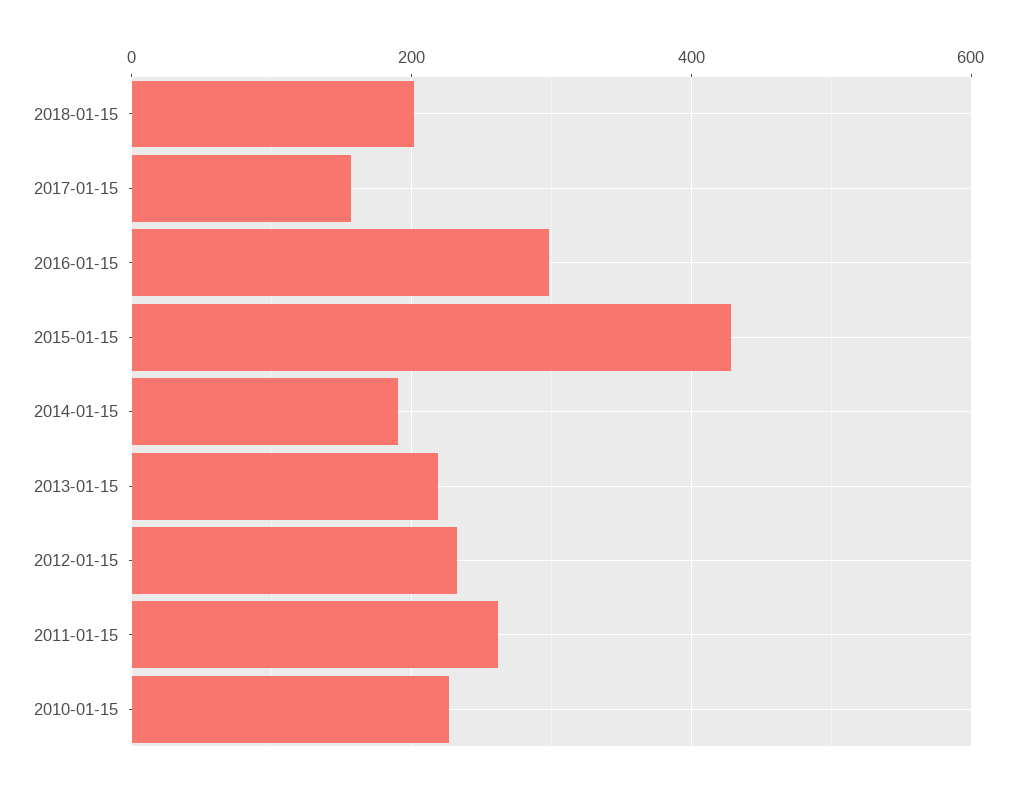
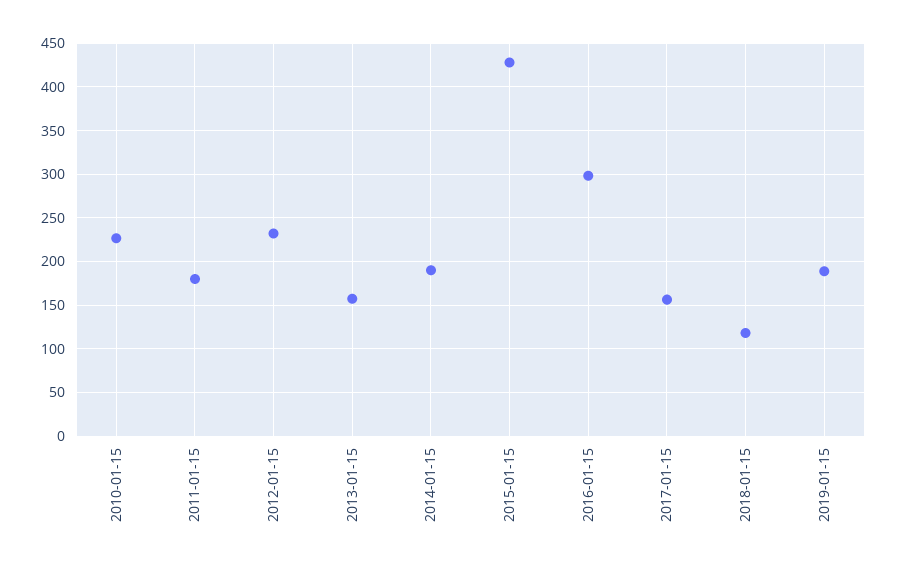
2018-01-15: 200 -> 120
2013-01-15: 220 -> 160
2011-01-15: 260 -> 180
2019-01-15: none -> 190

